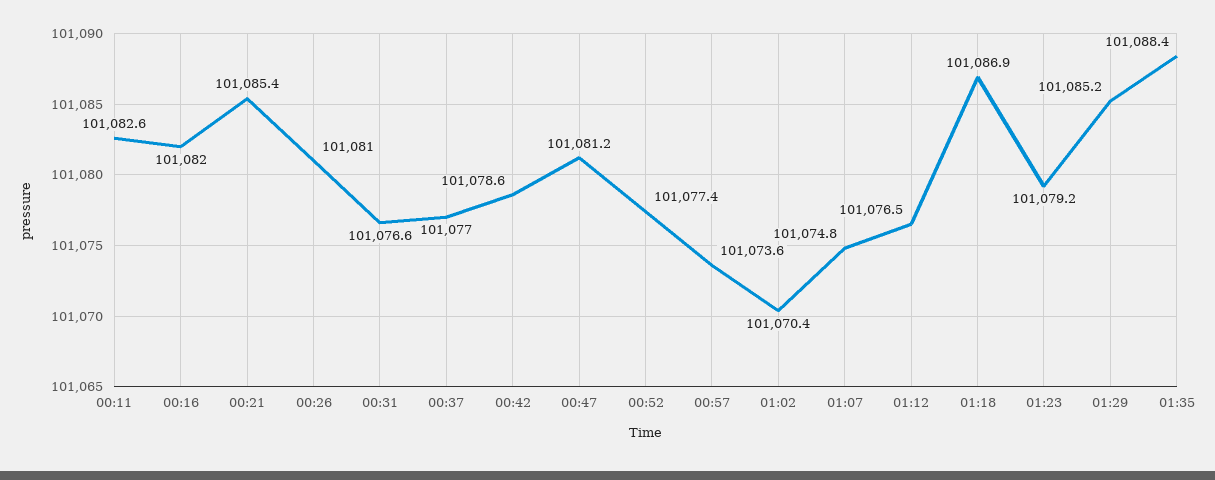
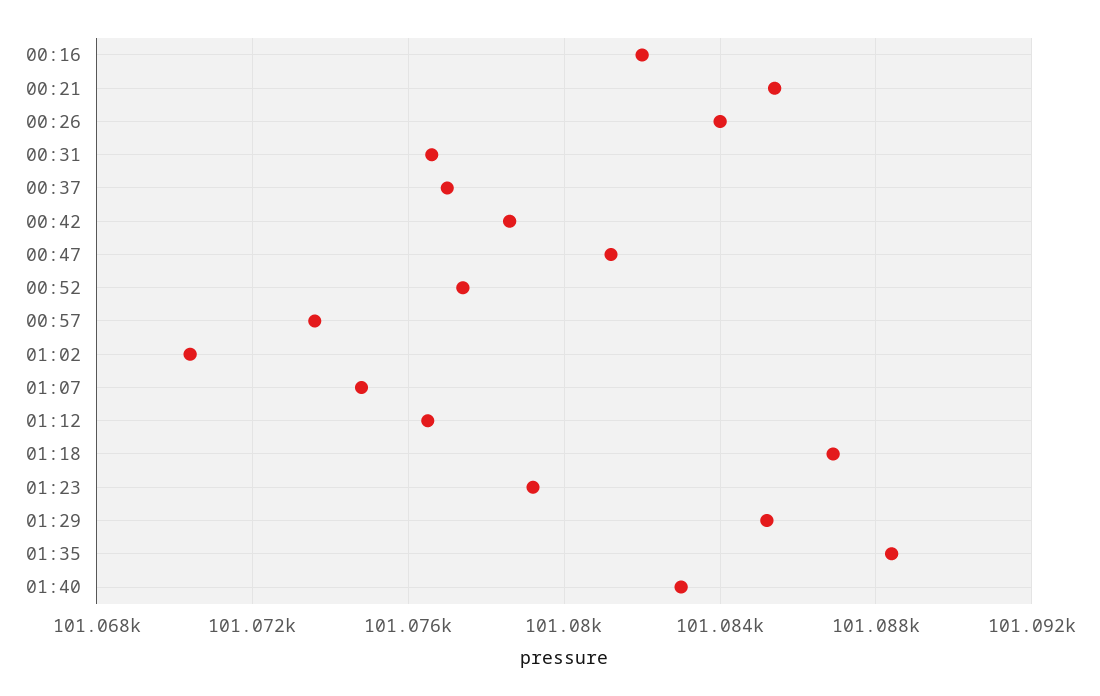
00:11: 101082.6 -> none
00:26: 101081 -> 101084
01:40: none -> 101083

